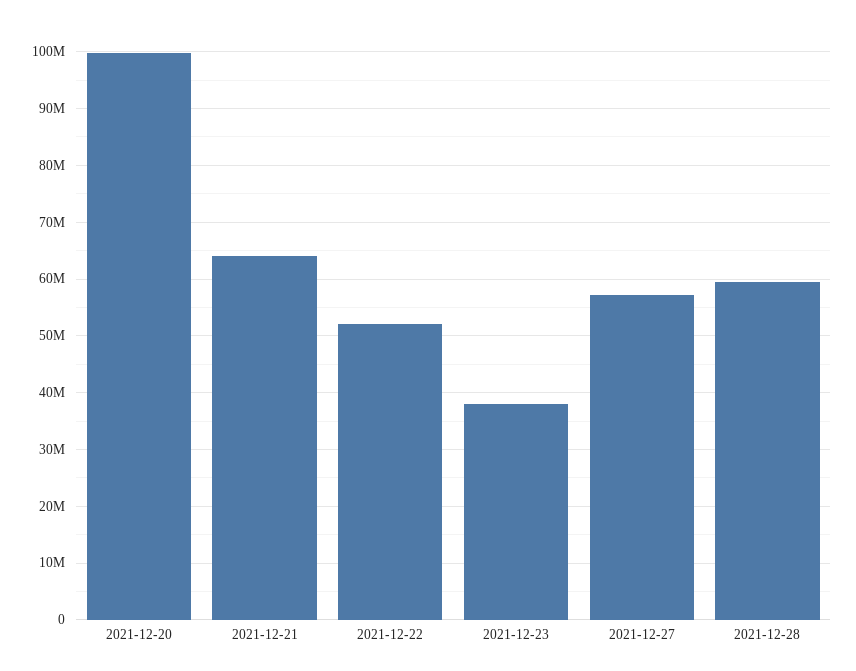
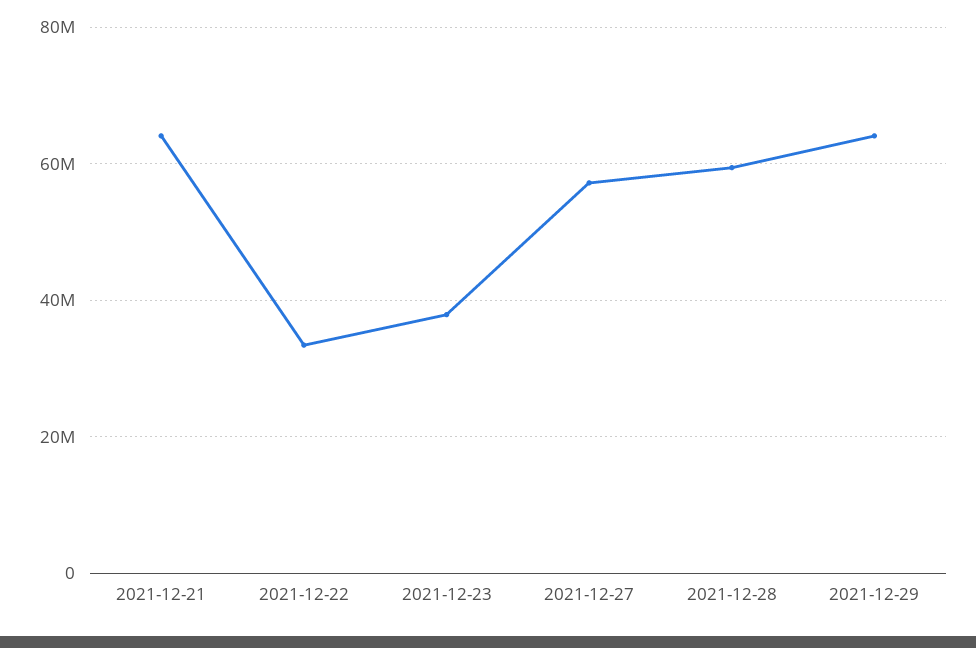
2021-12-20: 100000000 -> none
2021-12-22: 52000000 -> 34000000
2021-12-29: none -> 64000000

